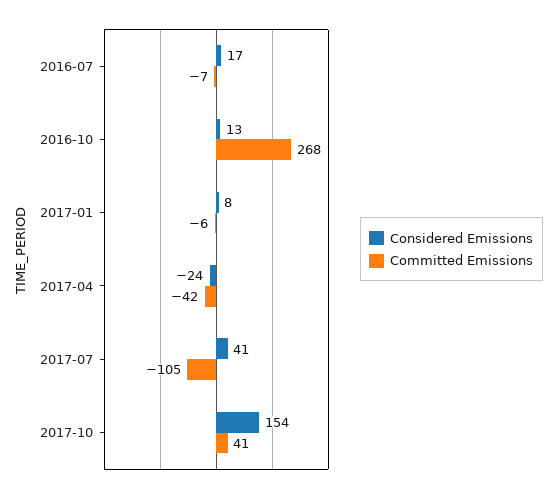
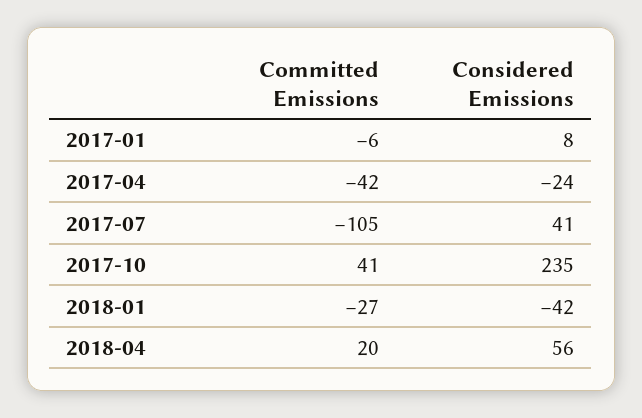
Considered Emissions, 2016-07: 17 -> none
Committed Emissions, 2016-07: -7 -> none
Considered Emissions, 2016-10: 13 -> none
Committed Emissions, 2016-10: 268 -> none
Considered Emissions, 2017-10: 154 -> 235
Committed Emissions, 2018-01: none -> -27
Considered Emissions, 2018-01: none -> -42
Committed Emissions, 2018-04: none -> 20
Considered Emissions, 2018-04: none -> 56

